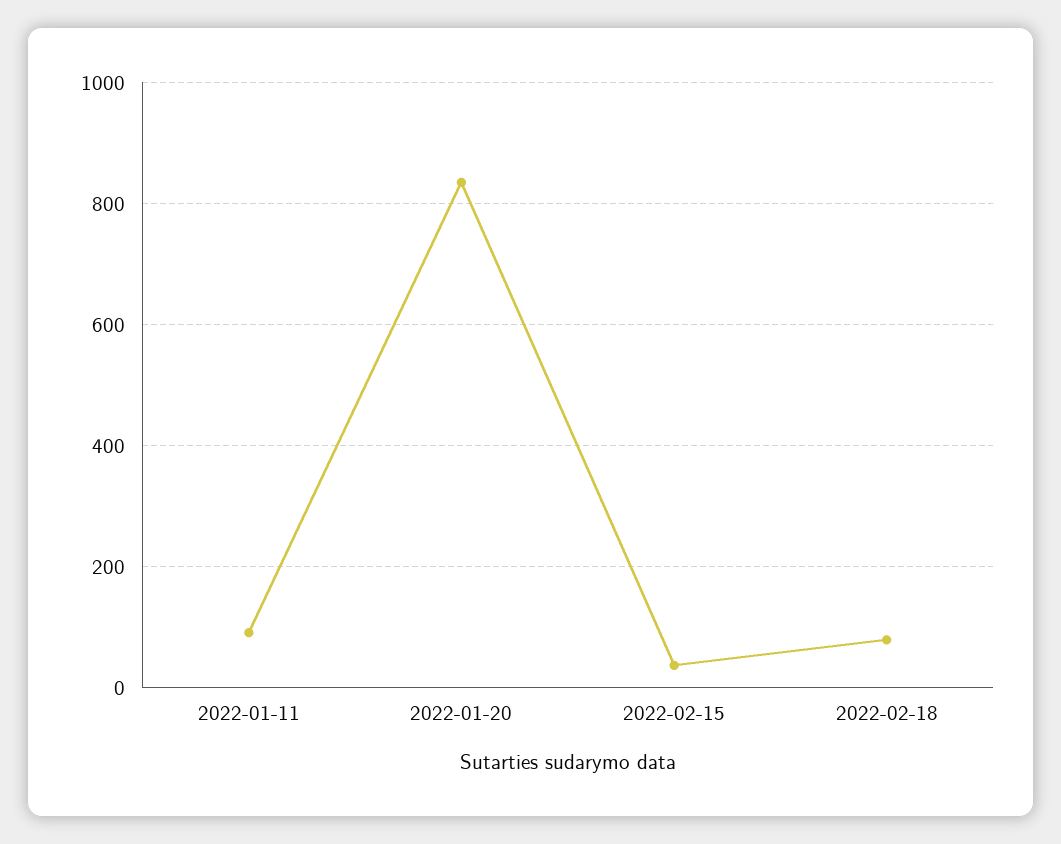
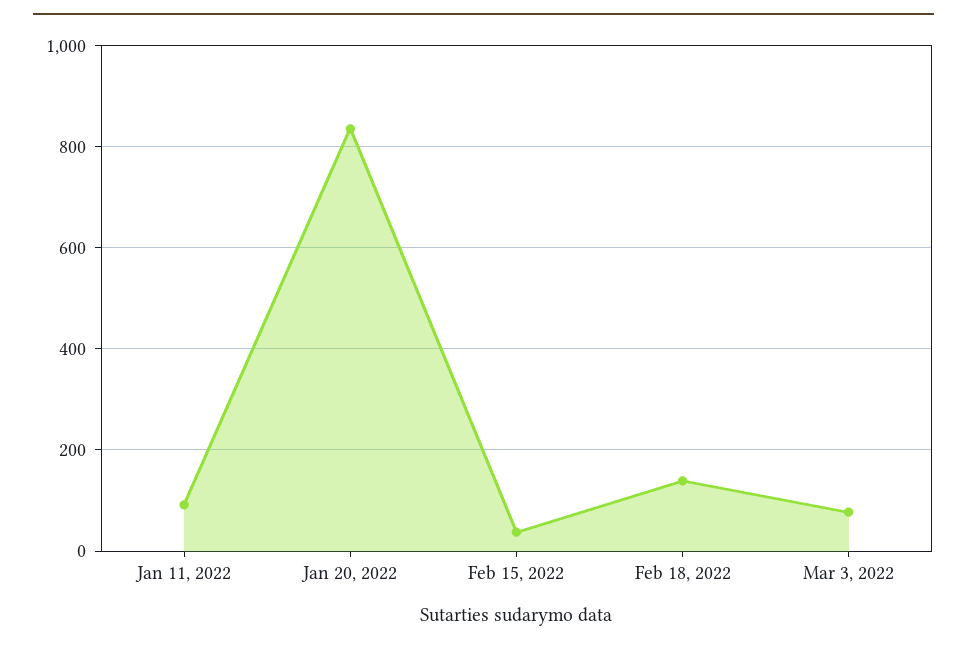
2022-02-18: 80 -> 140
Mar 3, 2022: none -> 80

